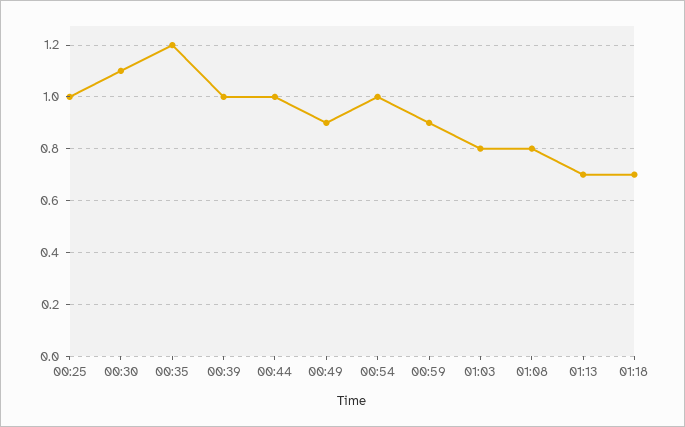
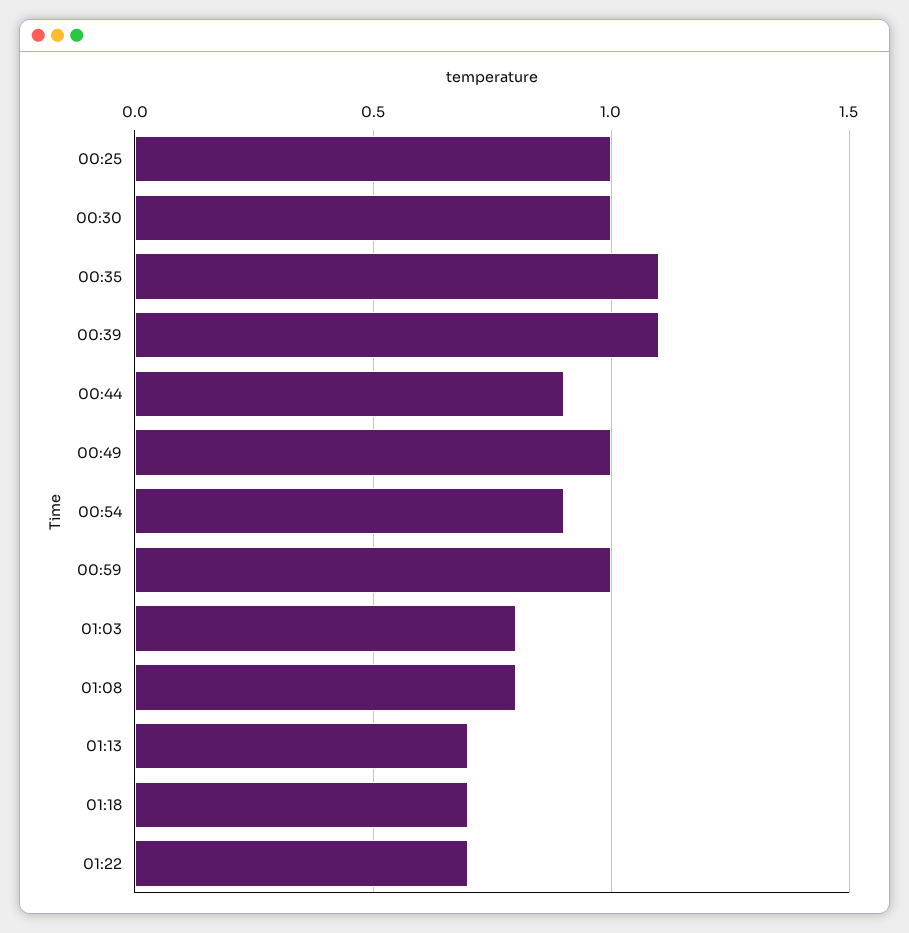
00:30: 1.1 -> 1
00:35: 1.2 -> 1.1
00:39: 1 -> 1.1
00:44: 1 -> 0.9
00:49: 0.9 -> 1
00:54: 1 -> 0.9
00:59: 0.9 -> 1
01:22: none -> 0.7

